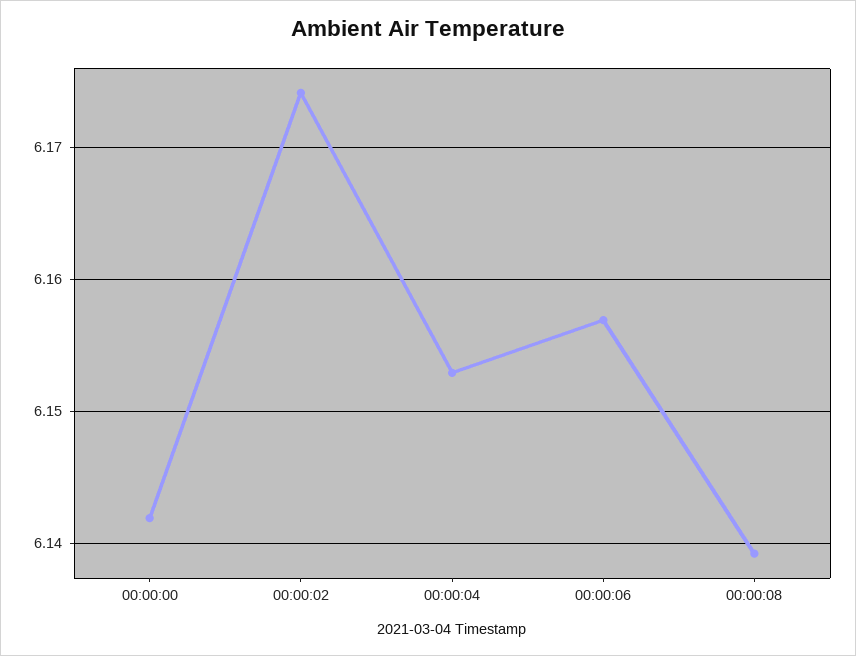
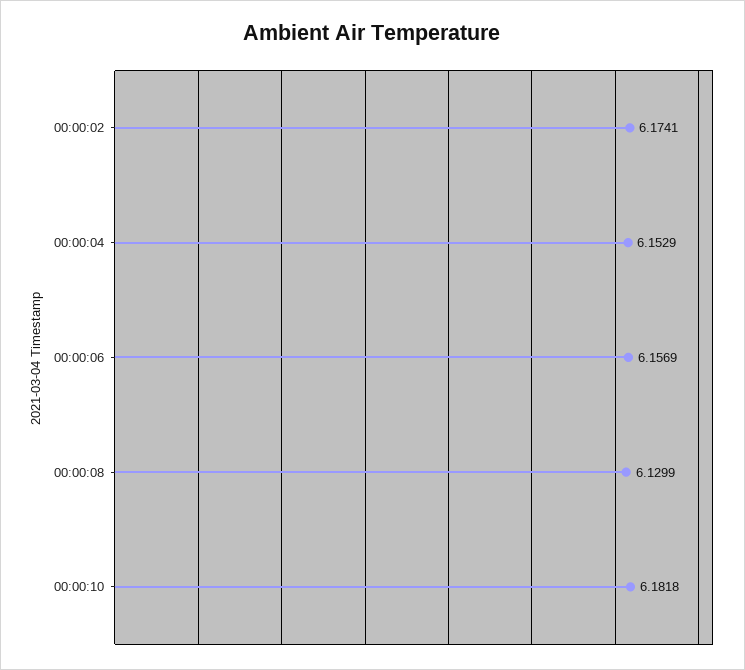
00:00:00: 6.142 -> none
00:00:08: 6.139 -> 6.1299
00:00:10: none -> 6.1818

